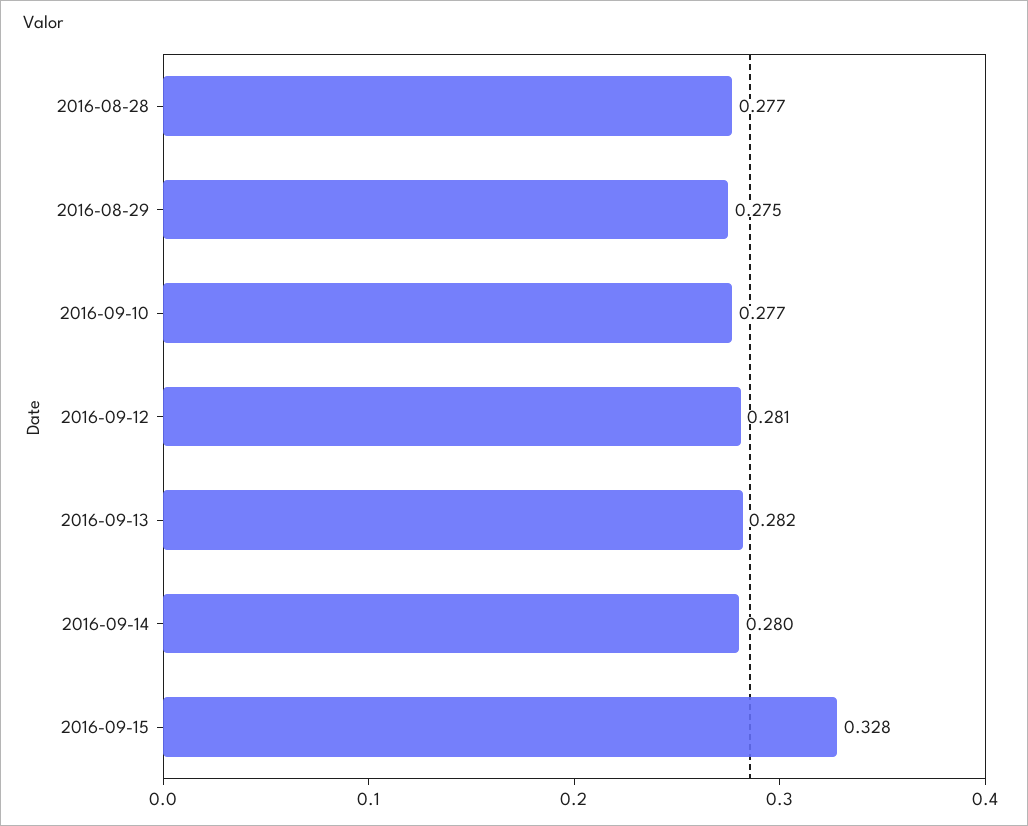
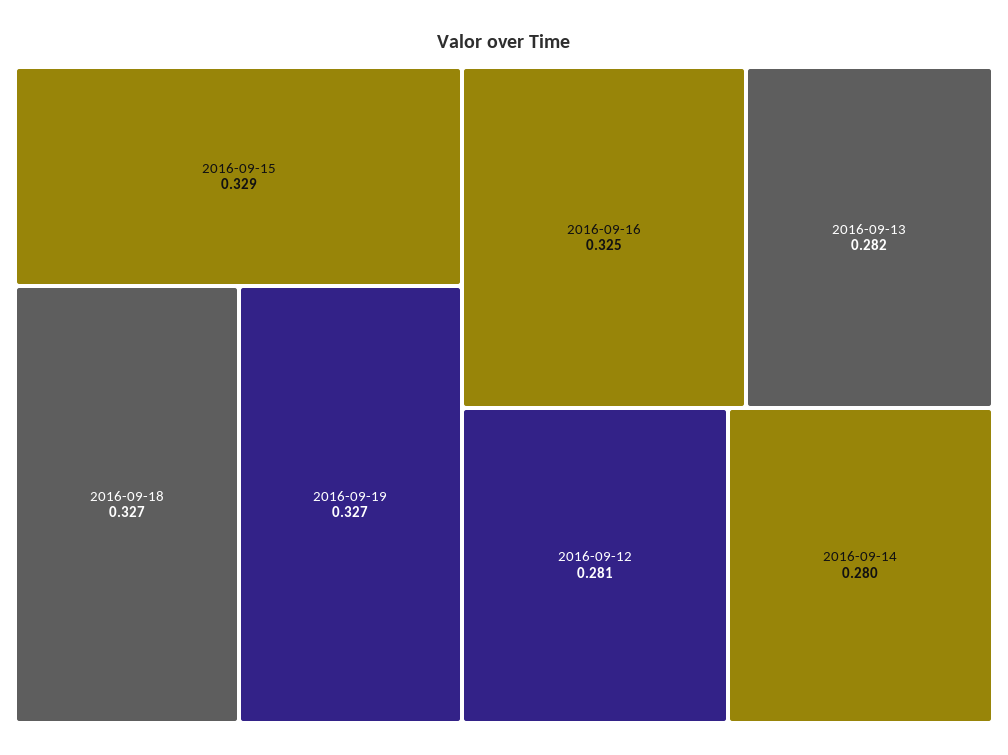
2016-08-28: 0.277 -> none
2016-08-29: 0.275 -> none
2016-09-10: 0.277 -> none
2016-09-15: 0.328 -> 0.329
2016-09-18: none -> 0.327
2016-09-19: none -> 0.327
2016-09-16: none -> 0.325

